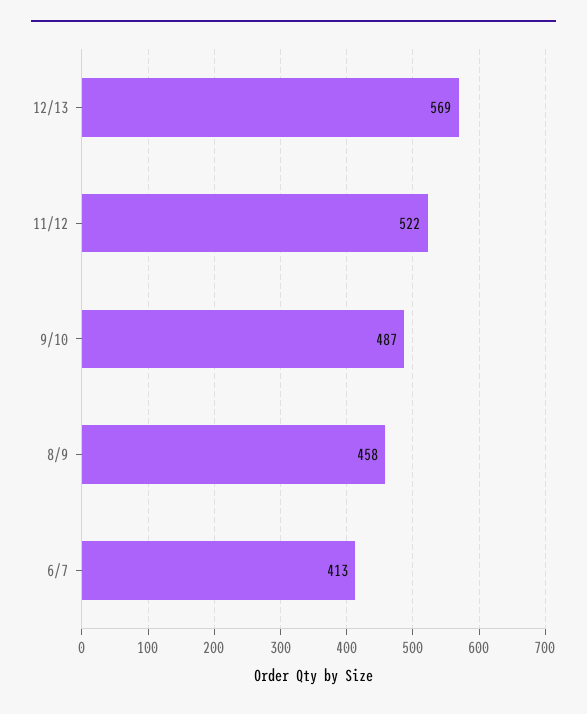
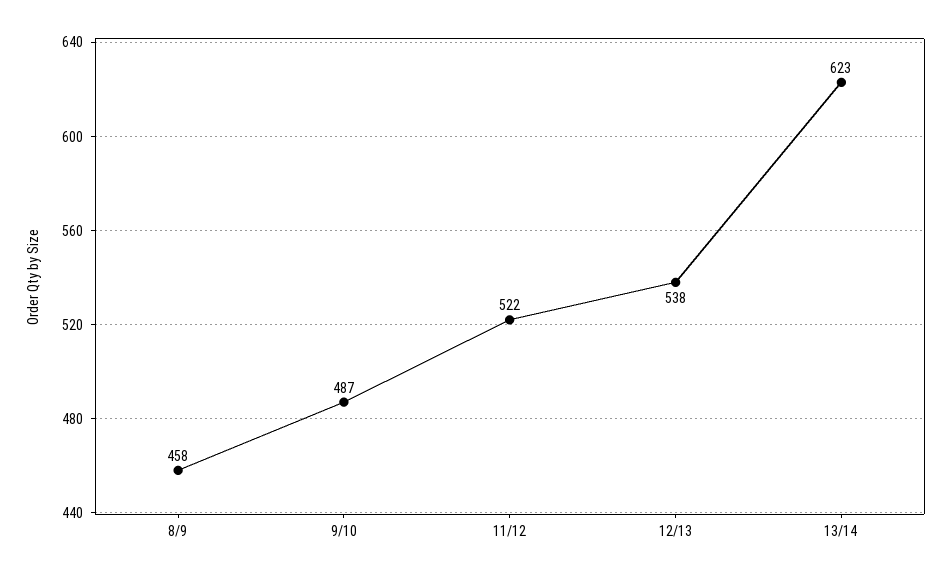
12/13: 569 -> 538
6/7: 413 -> none
13/14: none -> 623

